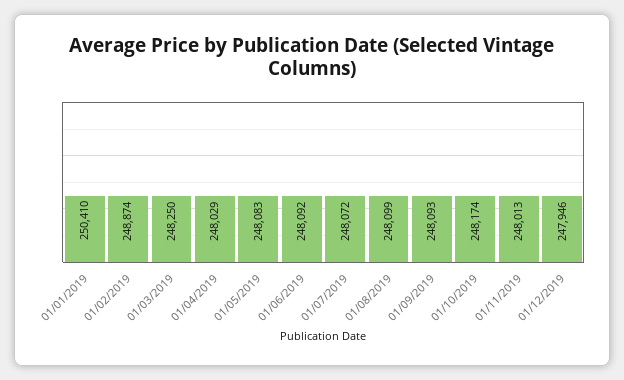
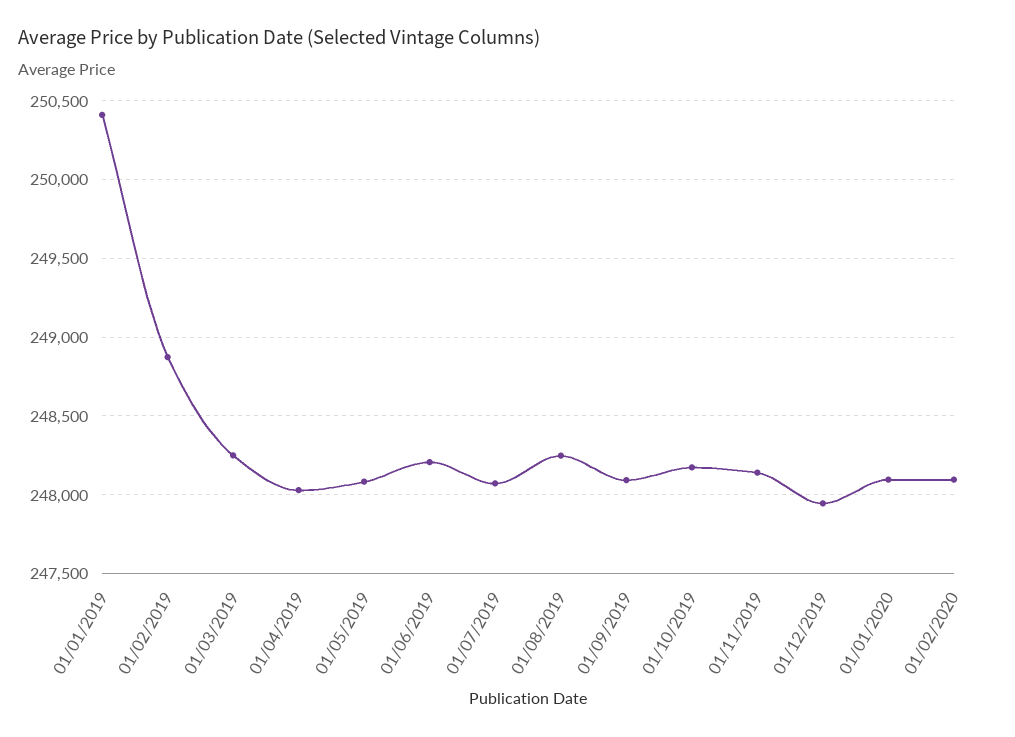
01/06/2019: 248092 -> 248200
01/08/2019: 248099 -> 248250
01/11/2019: 248013 -> 248150
01/01/2020: none -> 248100
01/02/2020: none -> 248100

